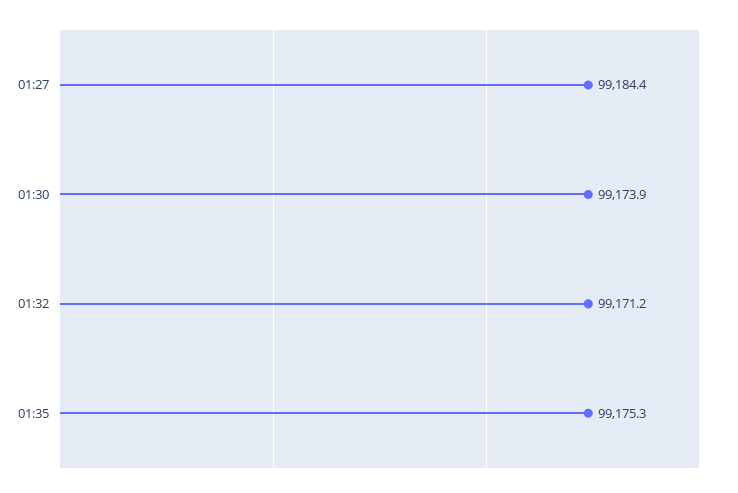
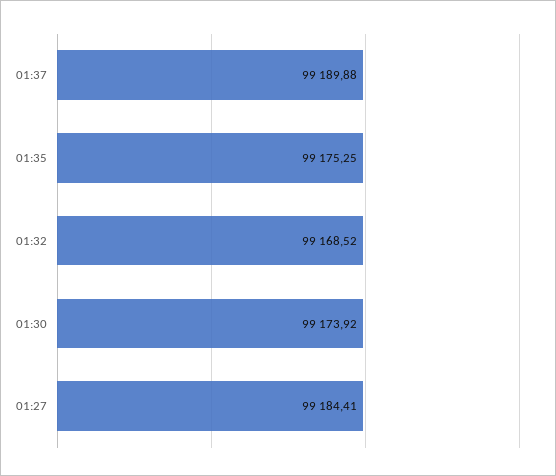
01:32: 99171.2 -> 99168.52
01:37: none -> 99189.88

